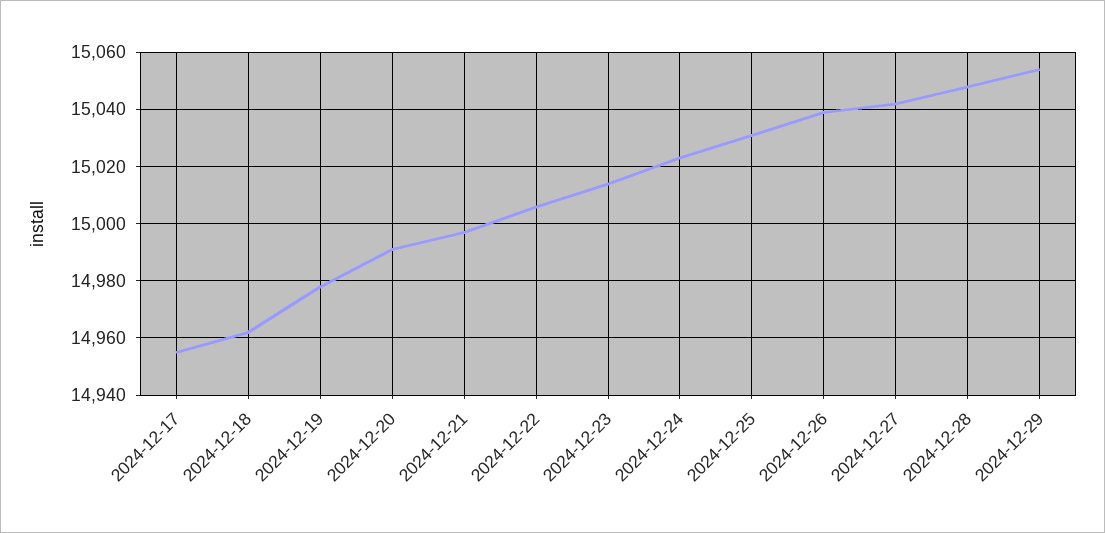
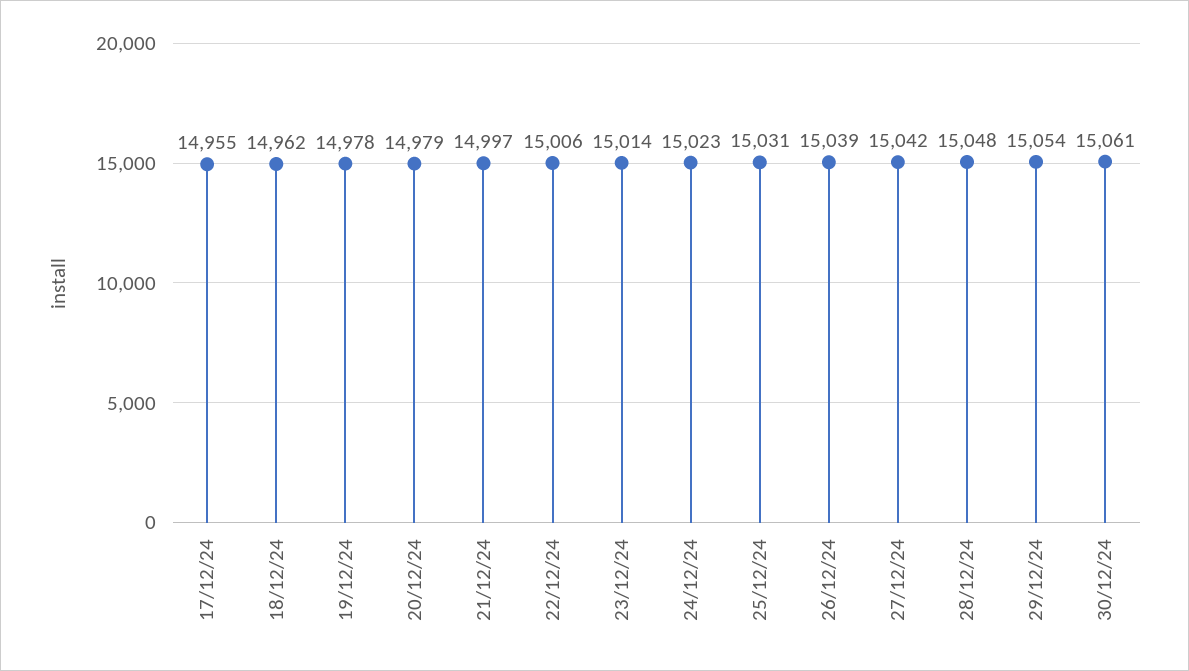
2024-12-20: 14990 -> 14979
30/12/24: none -> 15061

